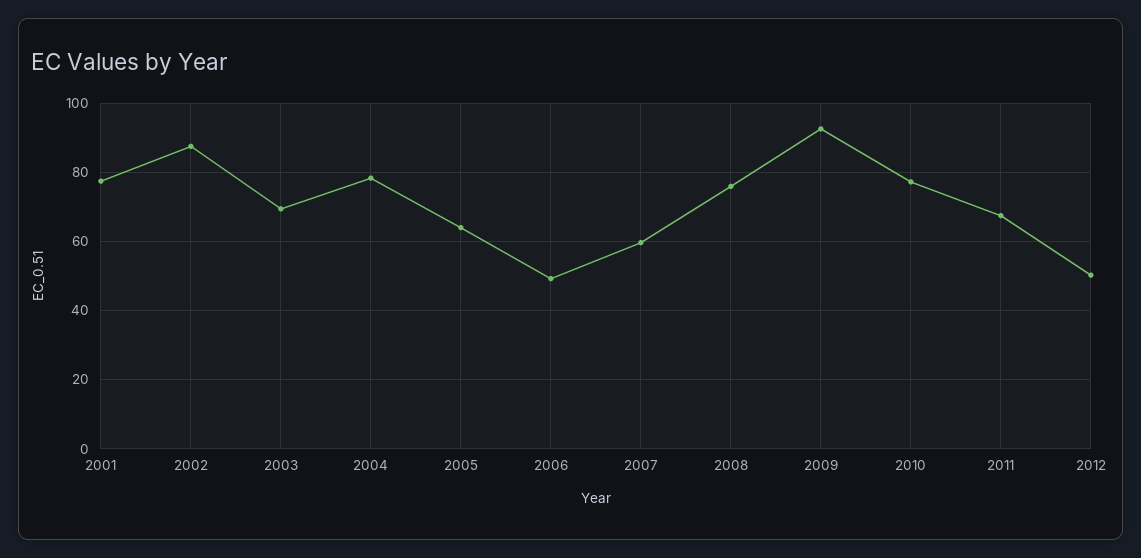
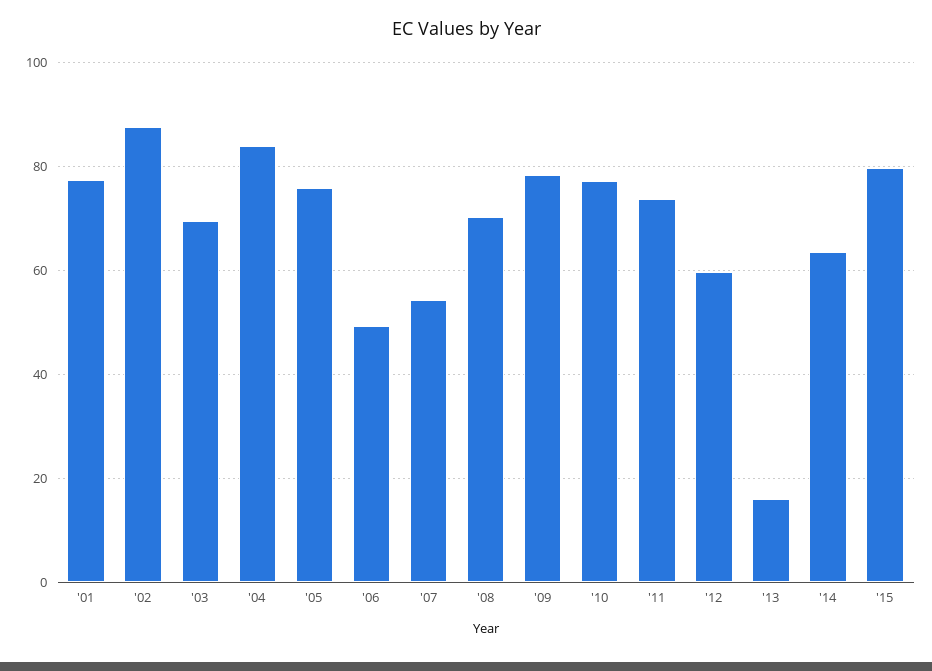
2004: 78 -> 84
2005: 64 -> 76
2007: 60 -> 54
2008: 76 -> 70
2009: 92 -> 78
2011: 68 -> 74
2012: 50 -> 60
'13: none -> 16
'14: none -> 64
'15: none -> 80

